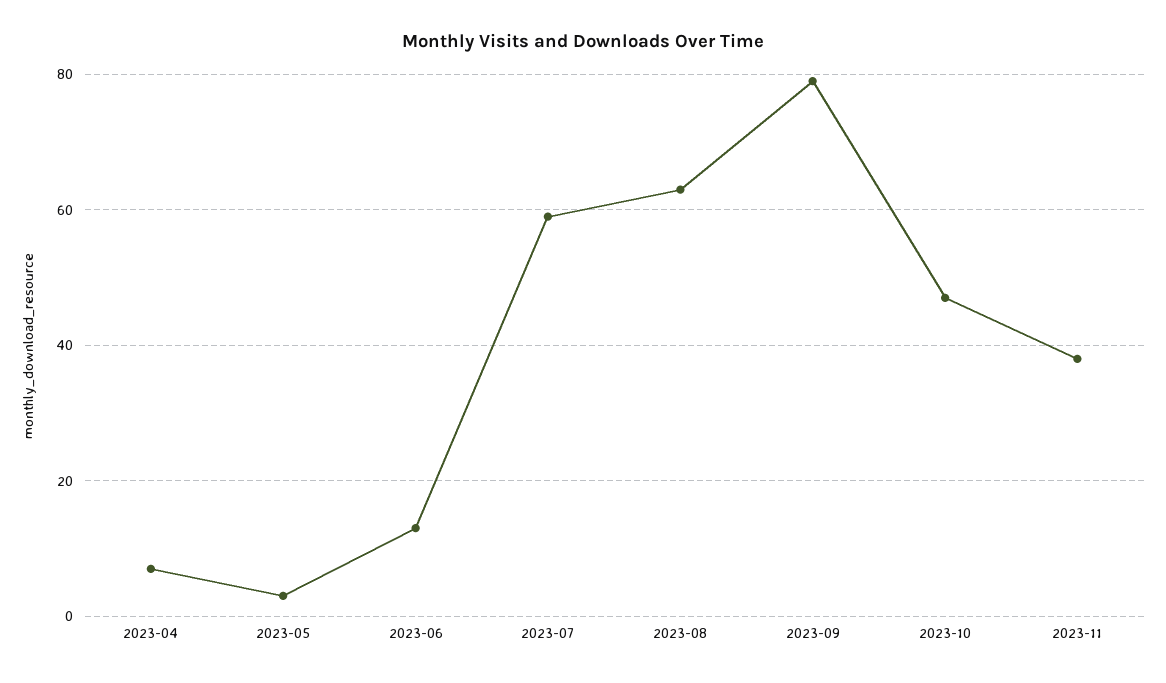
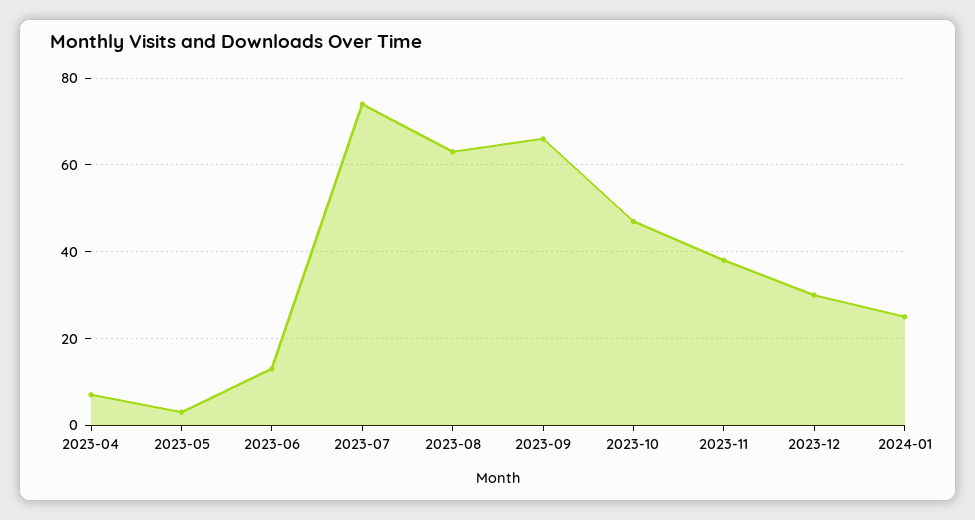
2023-07: 60 -> 75
2023-09: 80 -> 65
2023-12: none -> 30
2024-01: none -> 25

